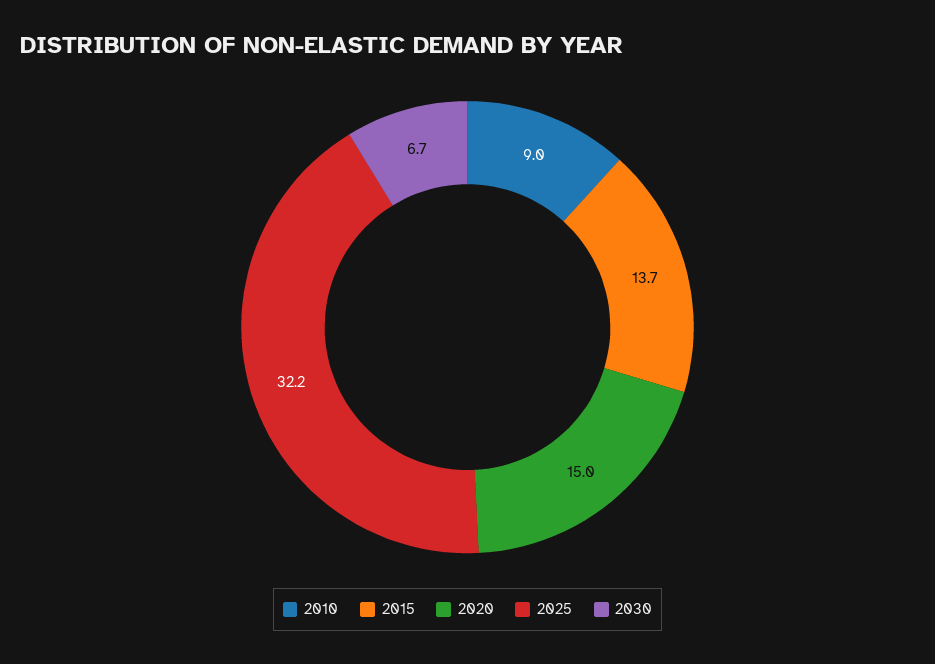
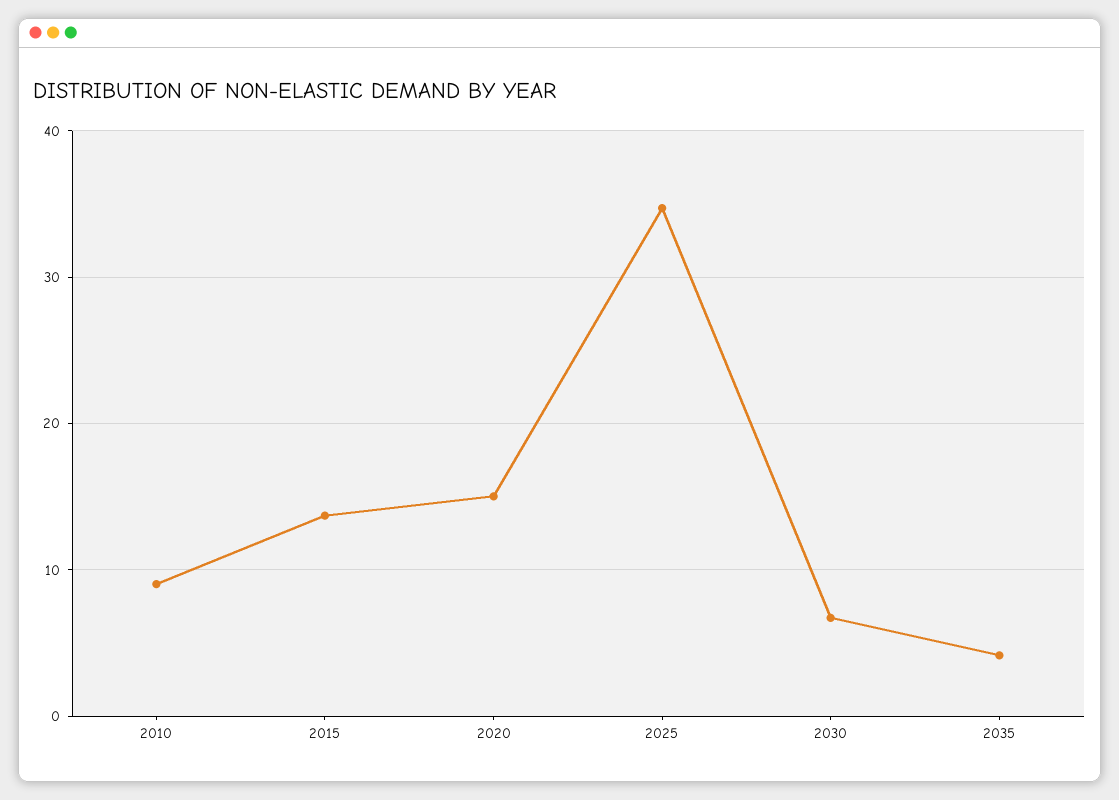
2025: 32.2 -> 35
2035: none -> 4

